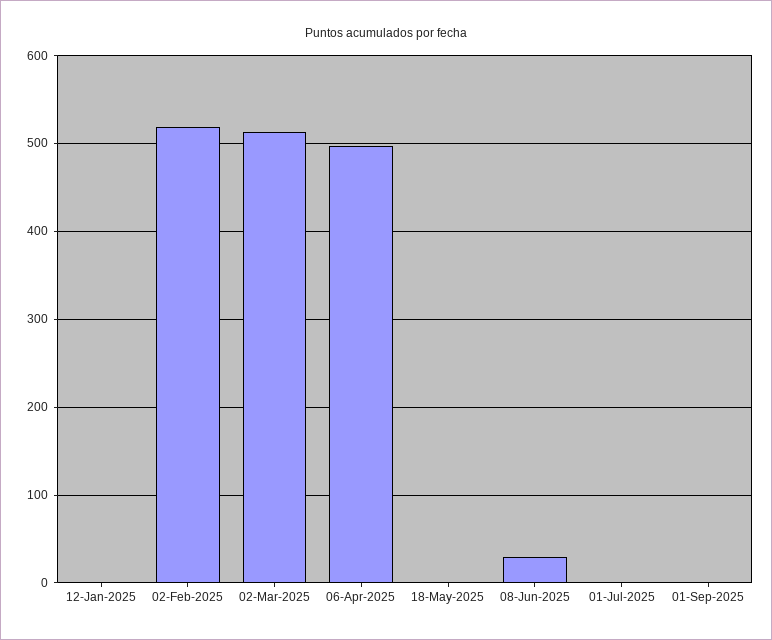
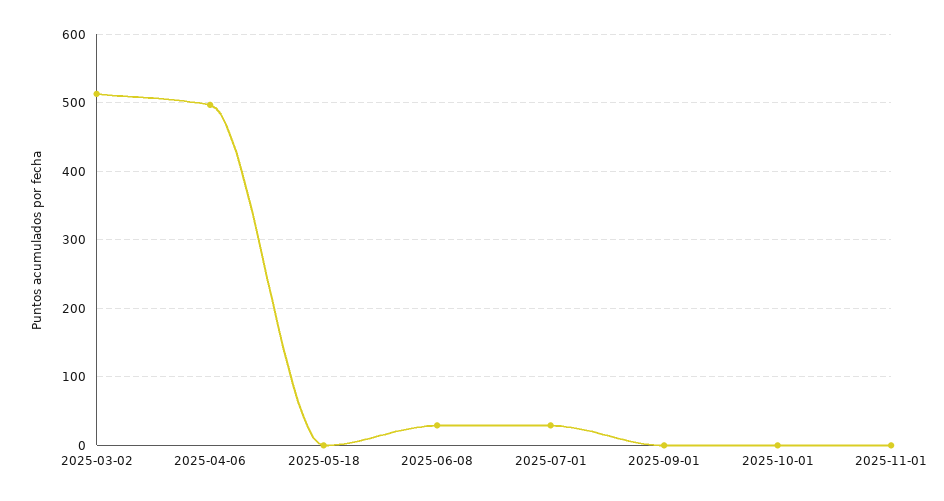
12-Jan-2025: 0 -> none
02-Feb-2025: 520 -> none
01-Jul-2025: 0 -> 30
2025-10-01: none -> 0
2025-11-01: none -> 0

